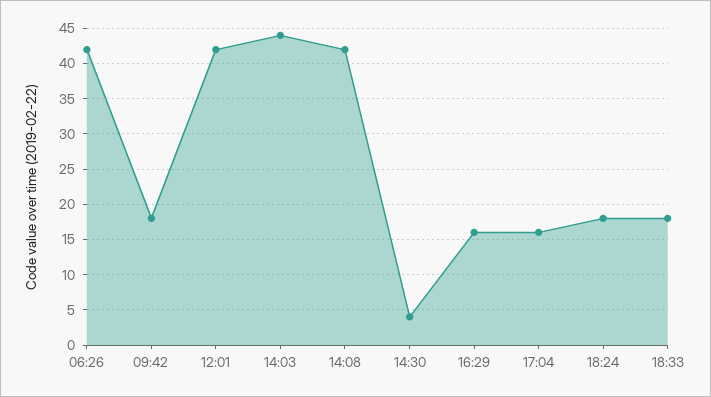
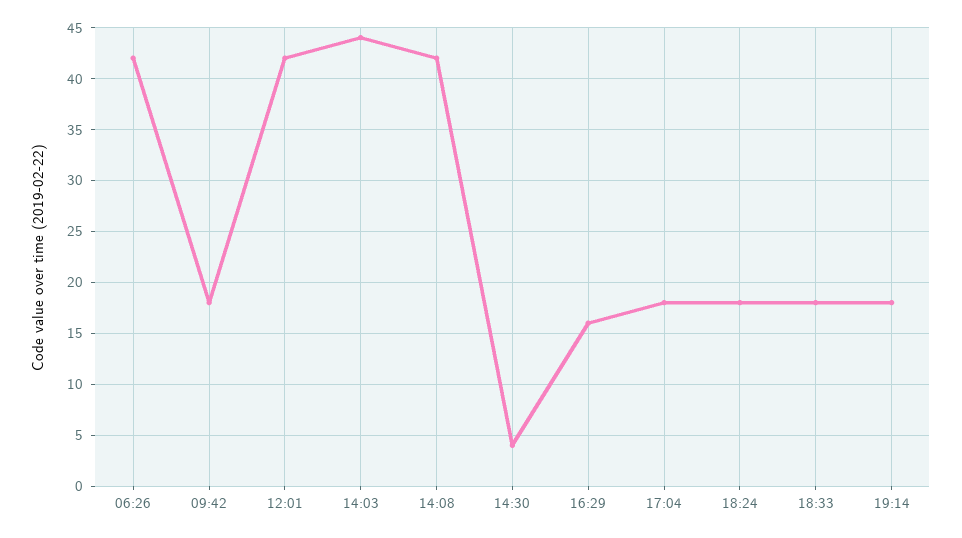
17:04: 16 -> 18
19:14: none -> 18

